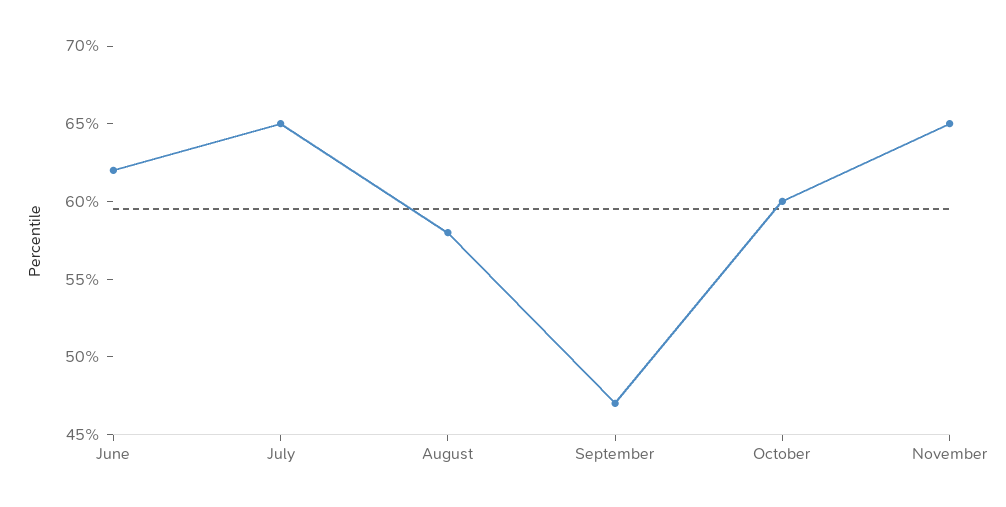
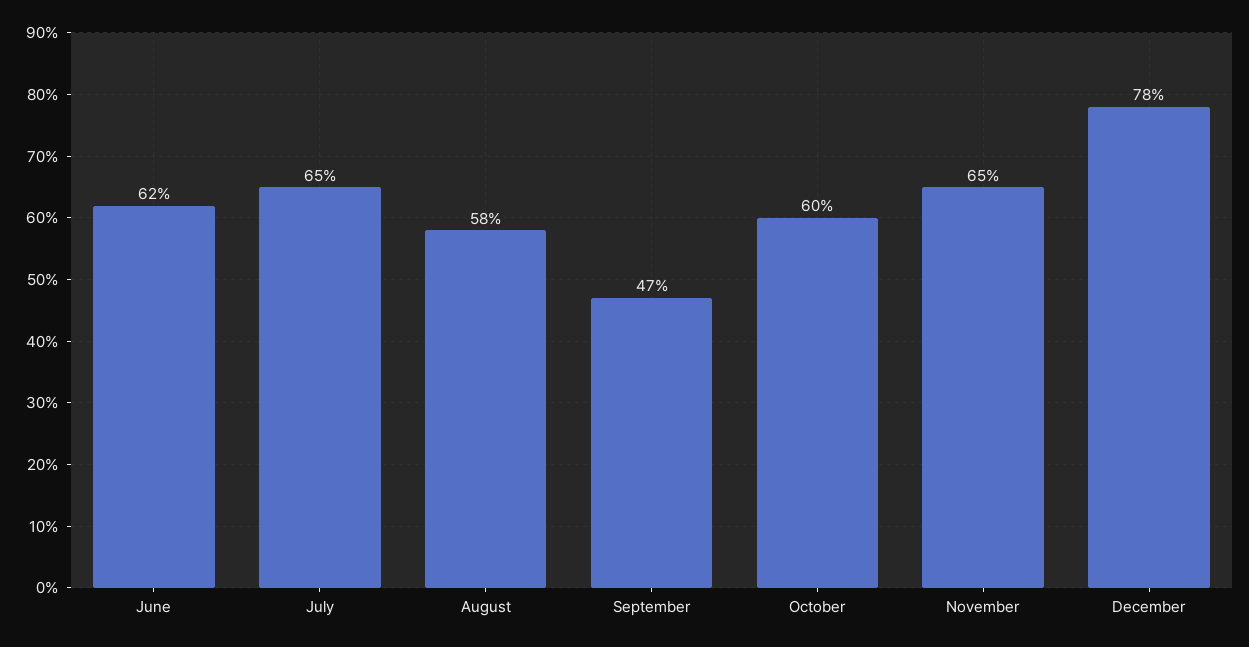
December: none -> 78

